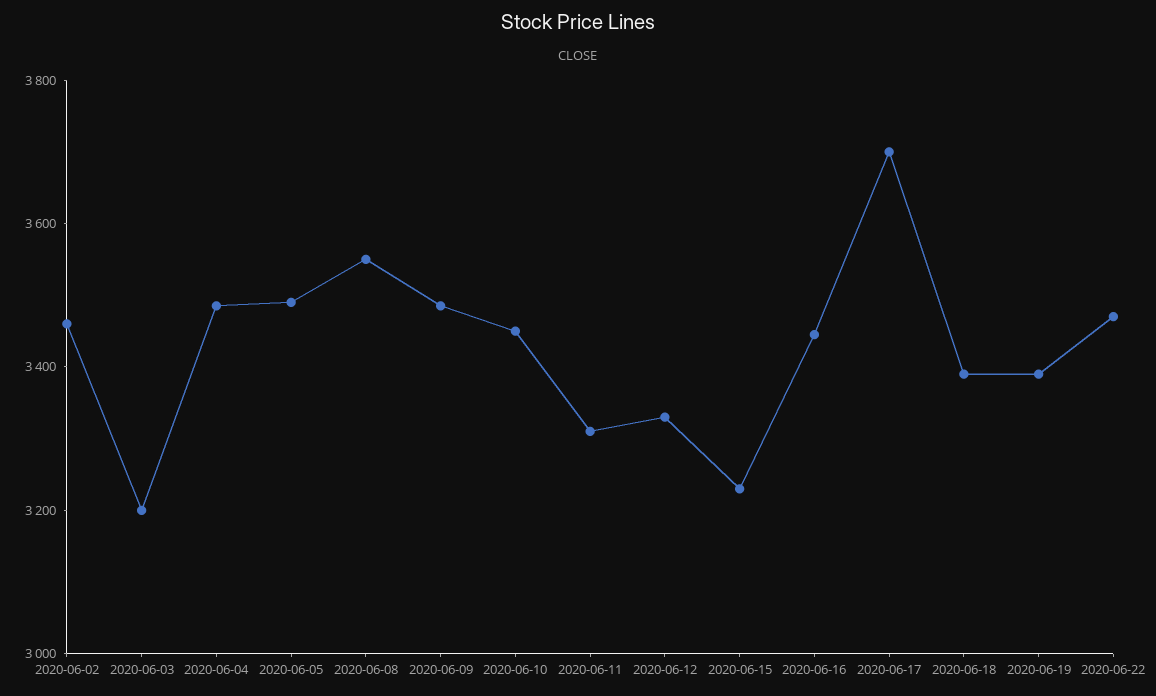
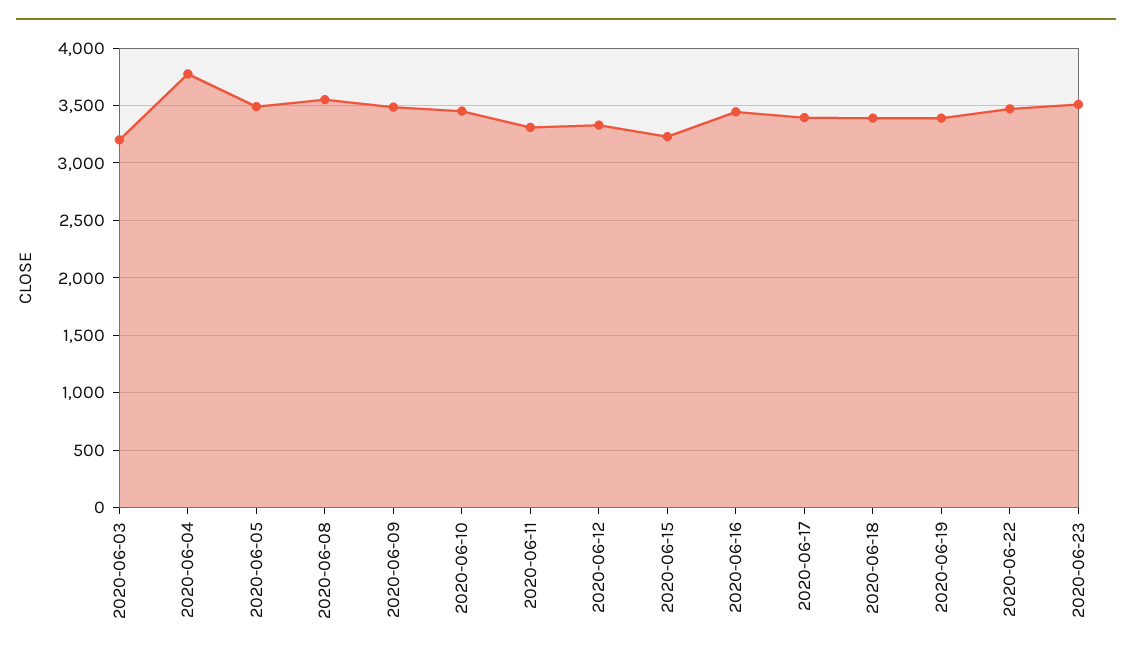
2020-06-02: 3450 -> none
2020-06-04: 3500 -> 3800
2020-06-17: 3700 -> 3400
2020-06-23: none -> 3500

